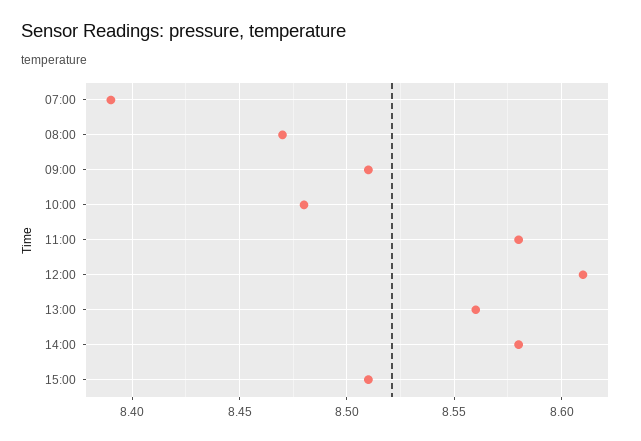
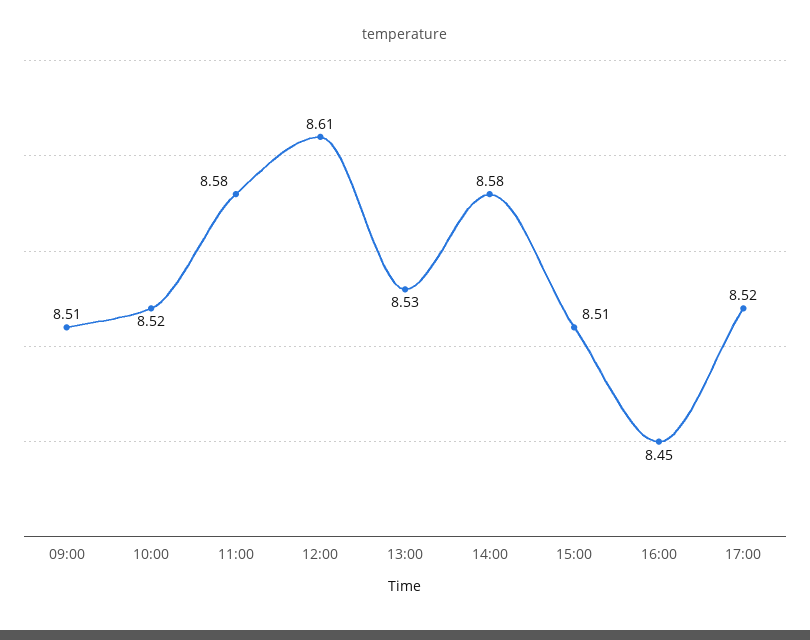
07:00: 8.39 -> none
08:00: 8.47 -> none
10:00: 8.48 -> 8.52
13:00: 8.56 -> 8.53
16:00: none -> 8.45
17:00: none -> 8.52

